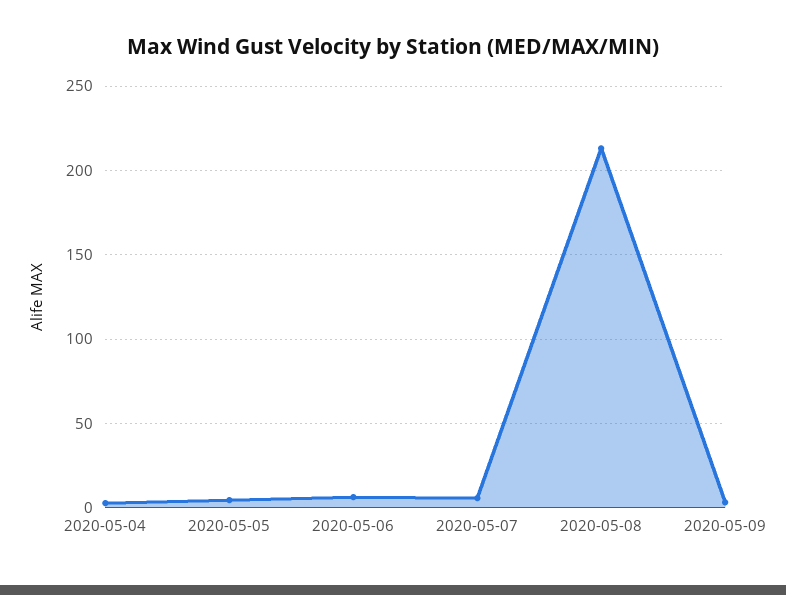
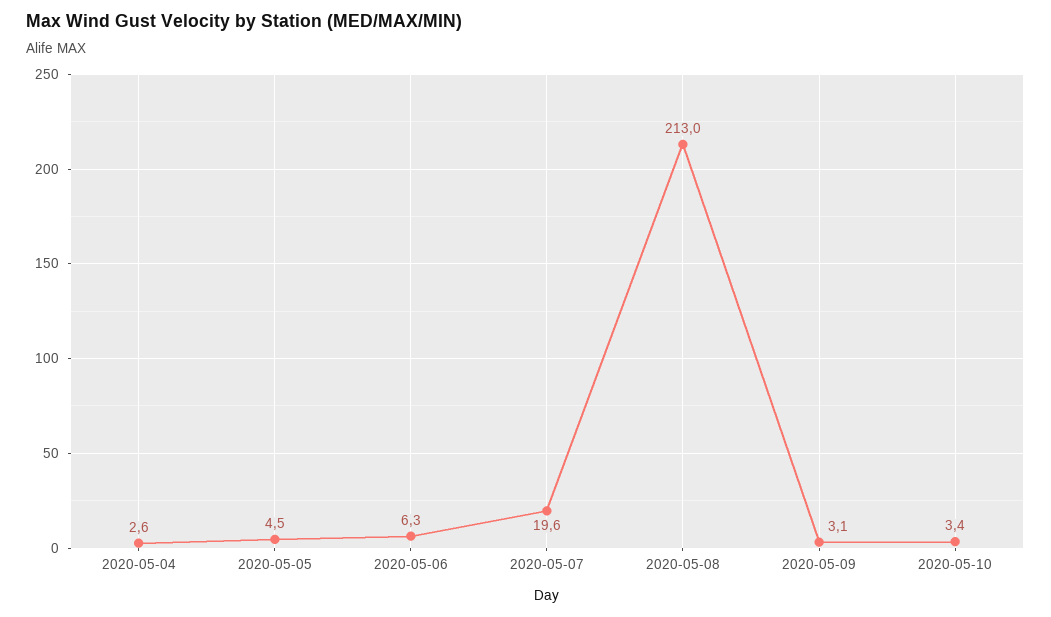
2020-05-07: 5 -> 19.6
2020-05-10: none -> 3.4

